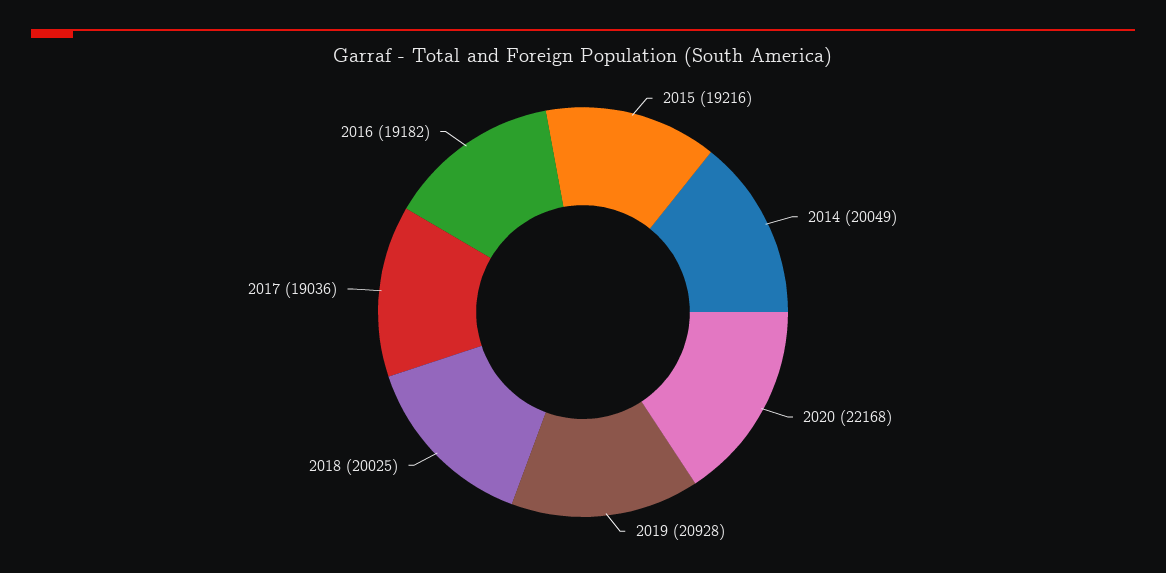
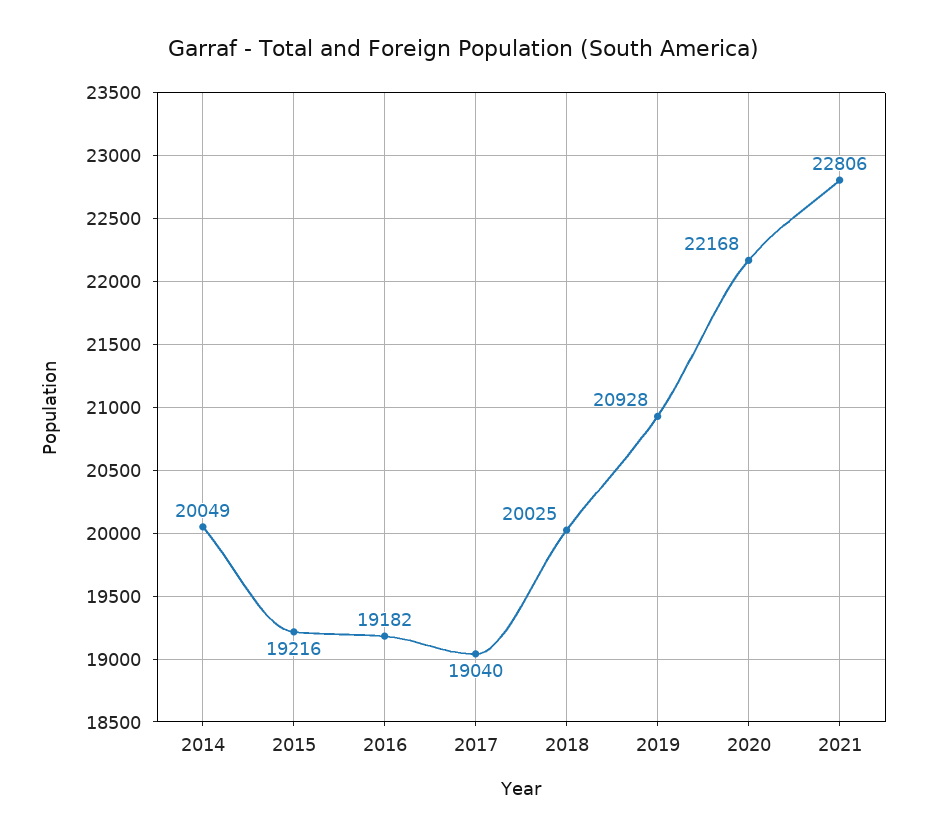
2017: 19036 -> 19040
2021: none -> 22806

